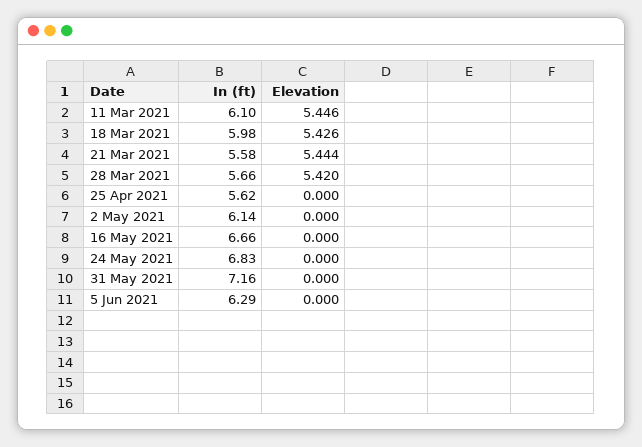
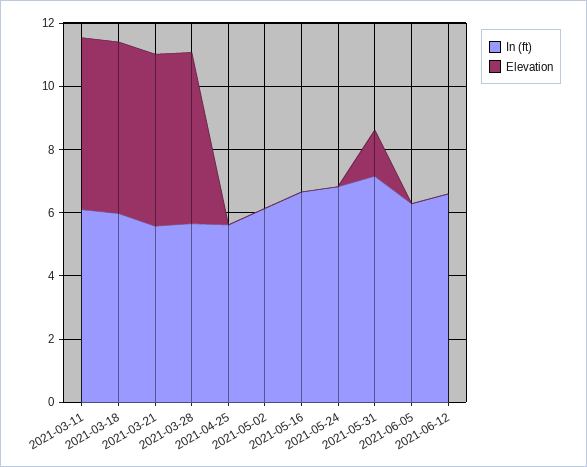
Elevation, 31 May 2021: 0 -> 1.5
In (ft), 2021-06-12: none -> 6.5
Elevation, 2021-06-12: none -> 0

